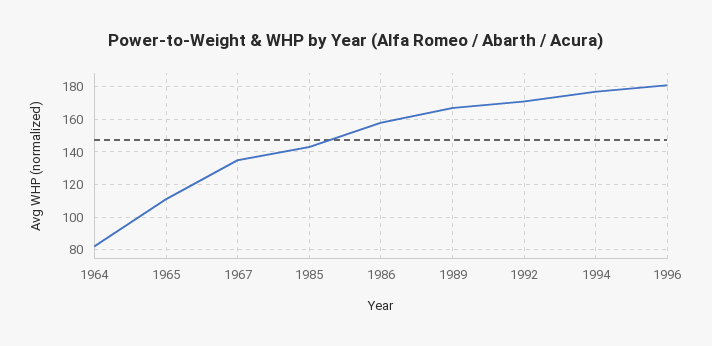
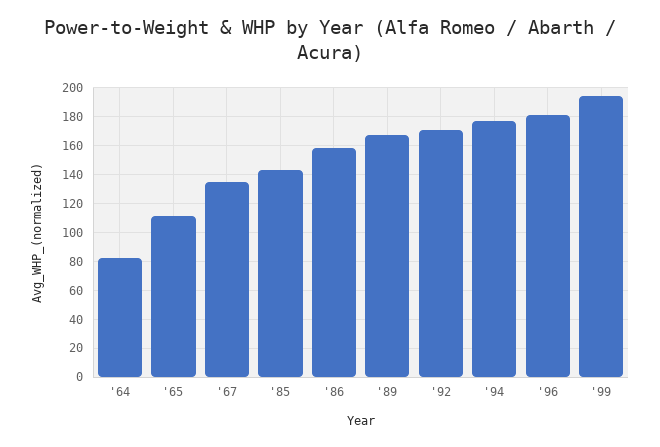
'99: none -> 195

